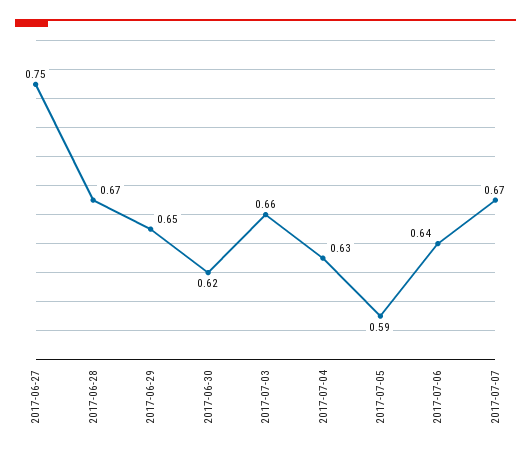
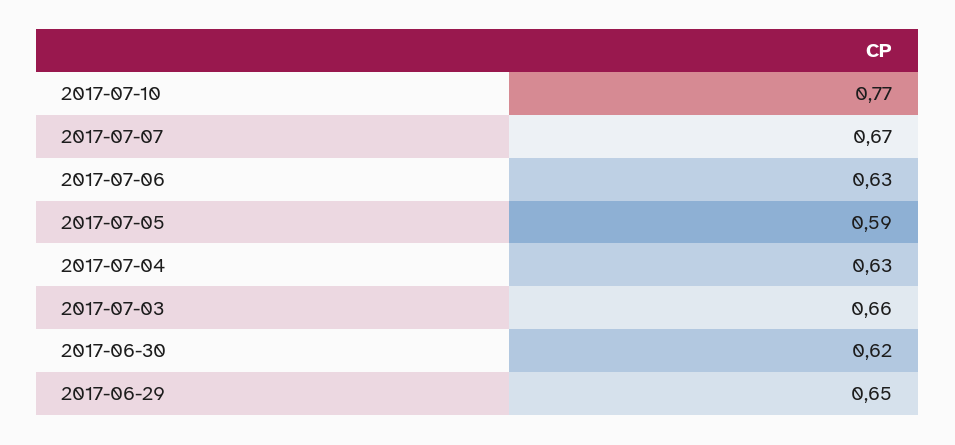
2017-06-27: 0.75 -> none
2017-06-28: 0.67 -> none
2017-07-06: 0.64 -> 0.63
2017-07-10: none -> 0.77

